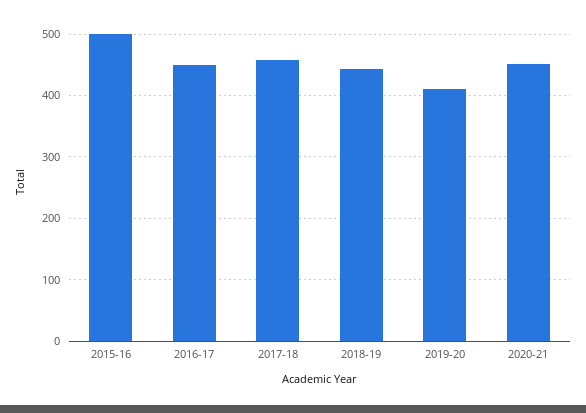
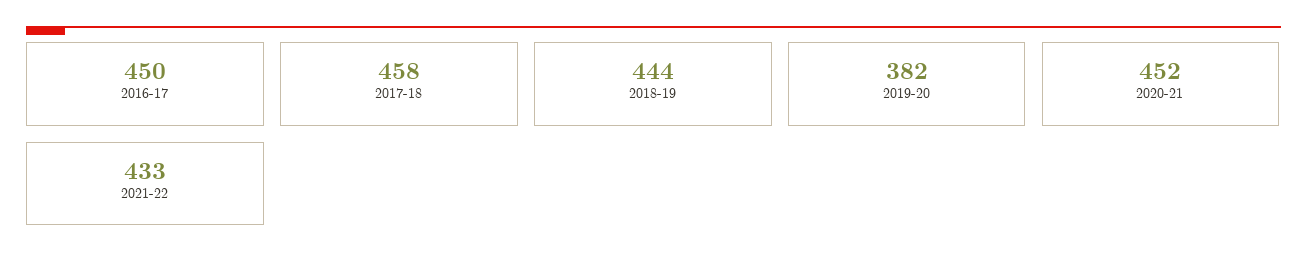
2015-16: 500 -> none
2019-20: 410 -> 382
2021-22: none -> 433

